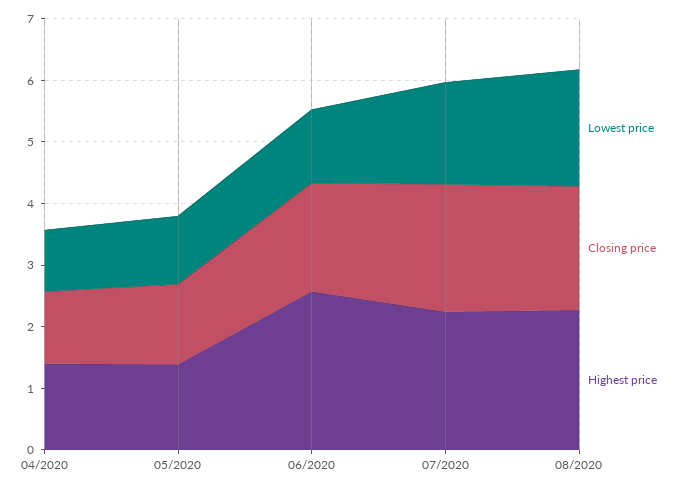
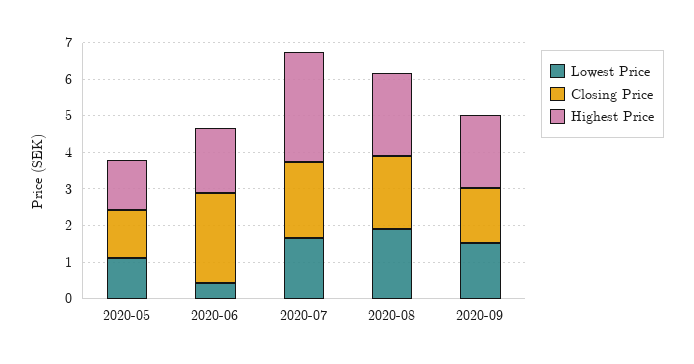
Lowest price, 04/2020: 1 -> none
Closing price, 04/2020: 1.2 -> none
Highest price, 04/2020: 1.4 -> none
Lowest price, 06/2020: 1.2 -> 0.5
Closing price, 06/2020: 1.8 -> 2.5
Highest price, 06/2020: 2.6 -> 1.75
Highest price, 07/2020: 2.2 -> 3
Lowest price, 2020-09: none -> 1.5
Closing price, 2020-09: none -> 1.5
Highest price, 2020-09: none -> 2

